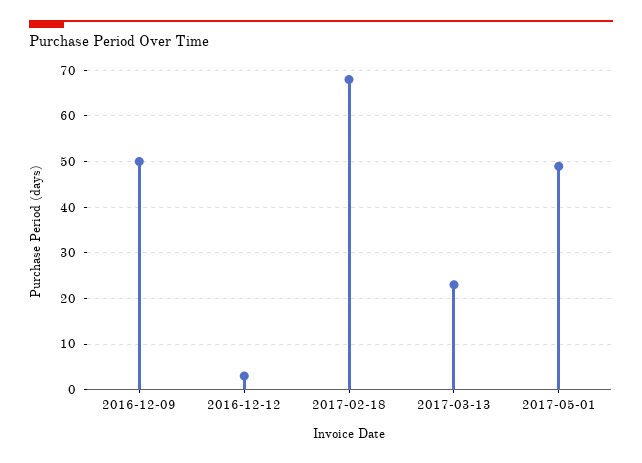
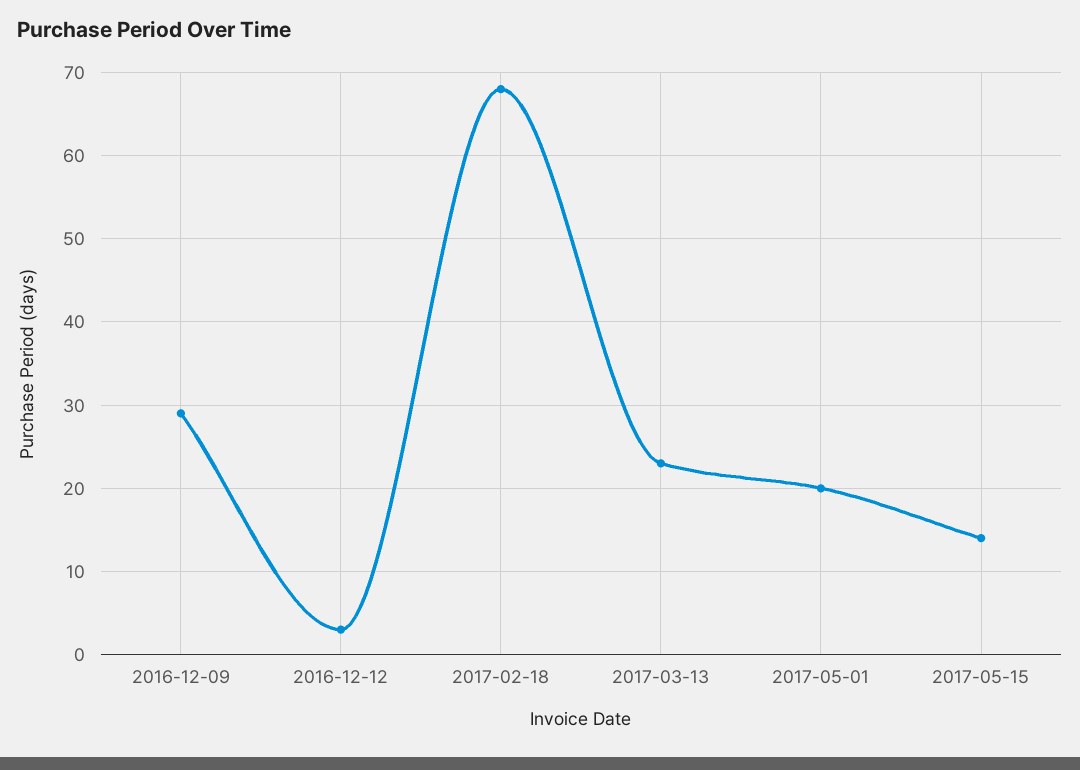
2016-12-09: 50 -> 29
2017-05-01: 50 -> 20
2017-05-15: none -> 14

